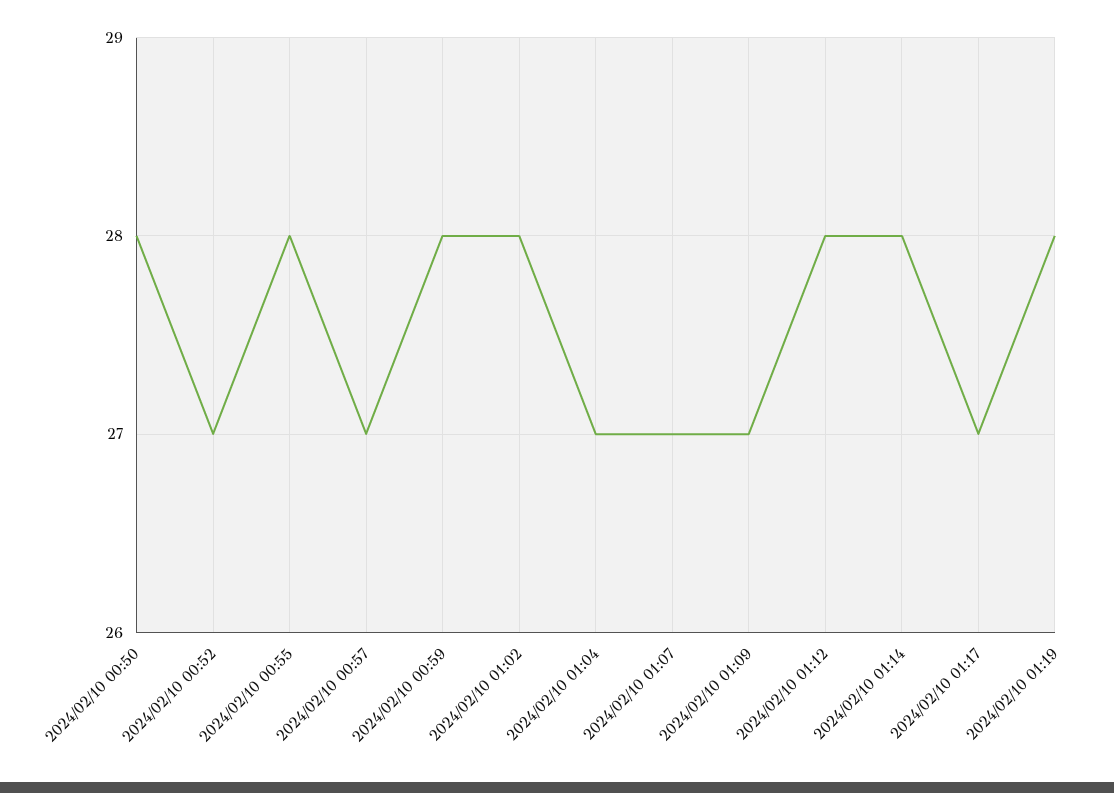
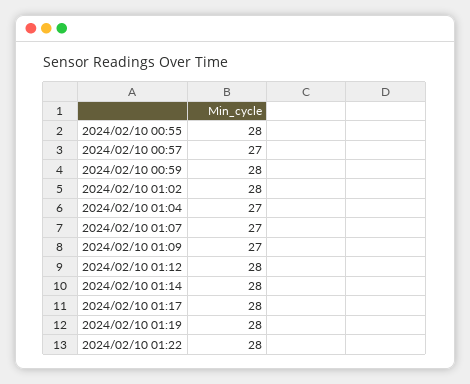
2024/02/10 00:50: 28 -> none
2024/02/10 00:52: 27 -> none
2024/02/10 01:17: 27 -> 28
2024/02/10 01:22: none -> 28

